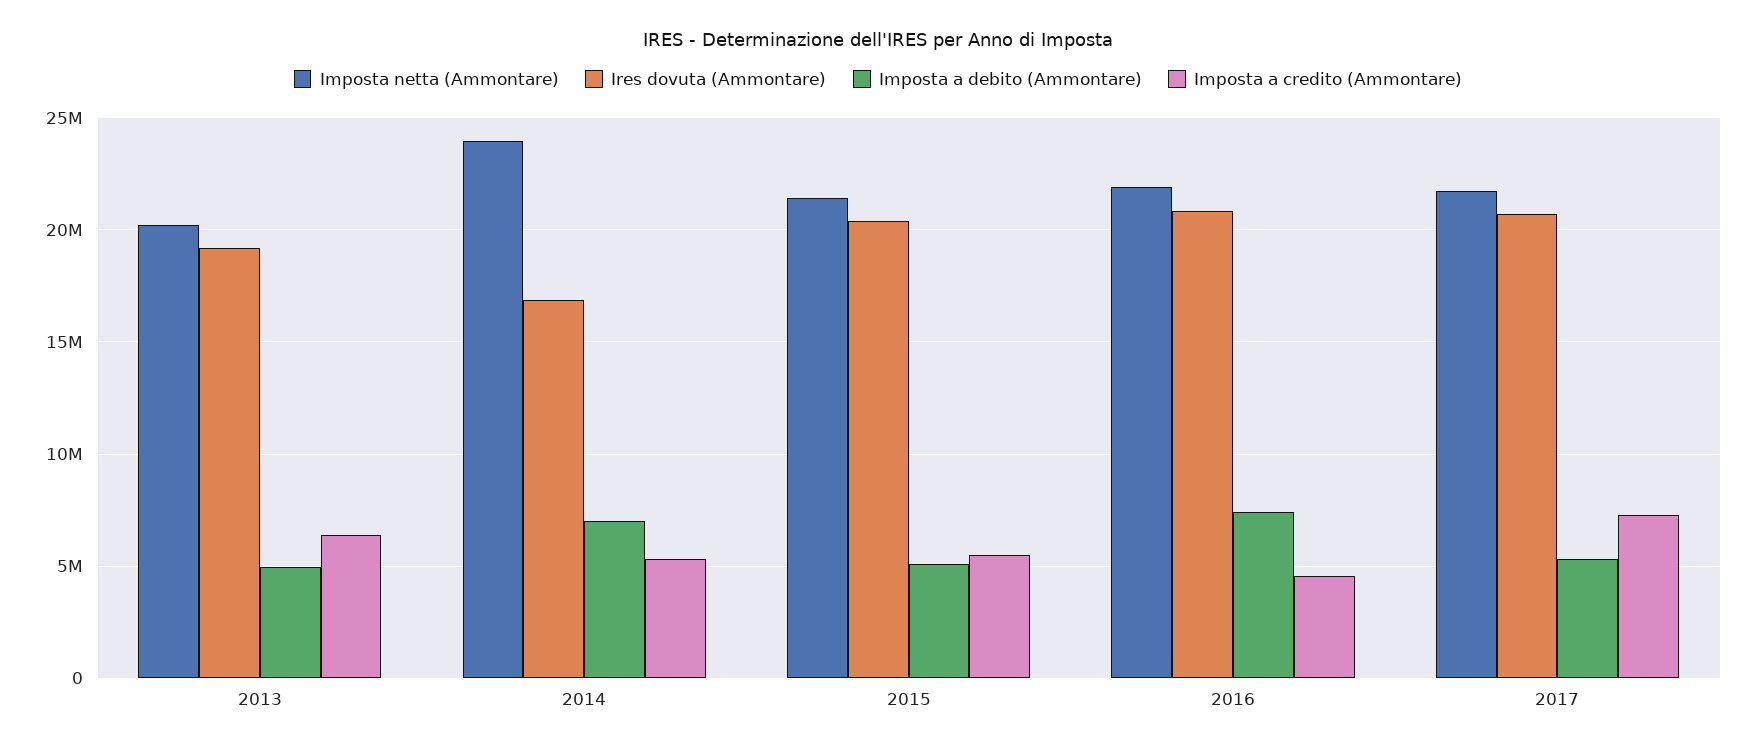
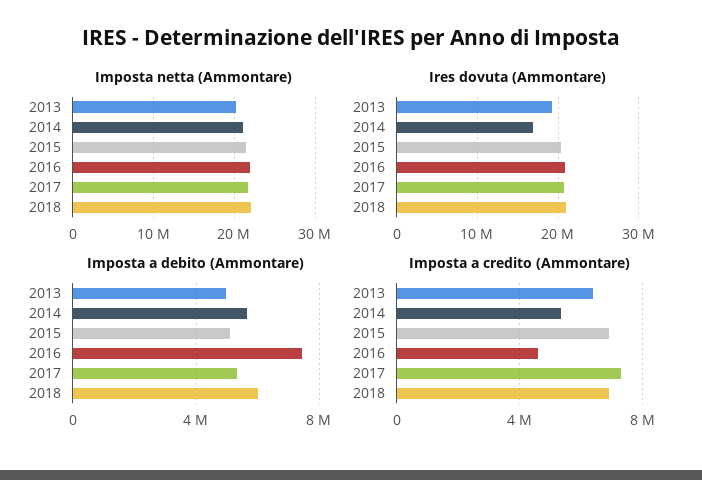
Imposta netta (Ammontare), 2014: 24000000 -> 21000000
Imposta a debito (Ammontare), 2014: 7000000 -> 5500000
Imposta a credito (Ammontare), 2015: 5500000 -> 7000000
Imposta netta (Ammontare), 2018: none -> 22000000
Ires dovuta (Ammontare), 2018: none -> 21000000
Imposta a debito (Ammontare), 2018: none -> 6000000
Imposta a credito (Ammontare), 2018: none -> 7000000

